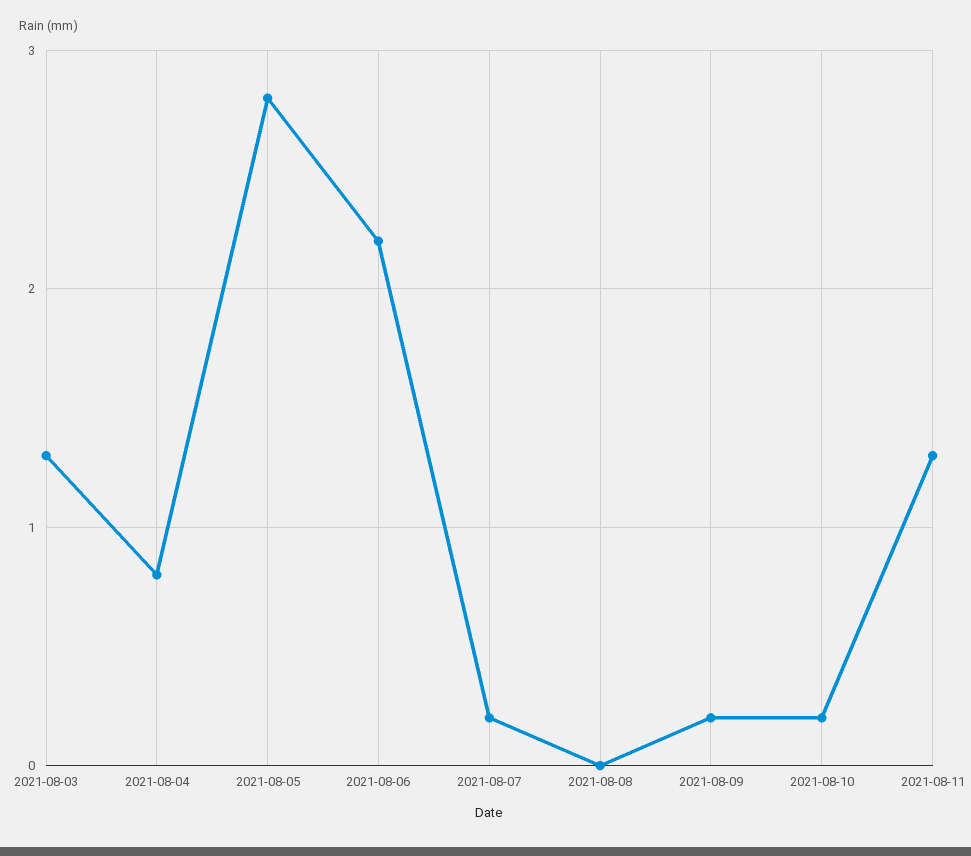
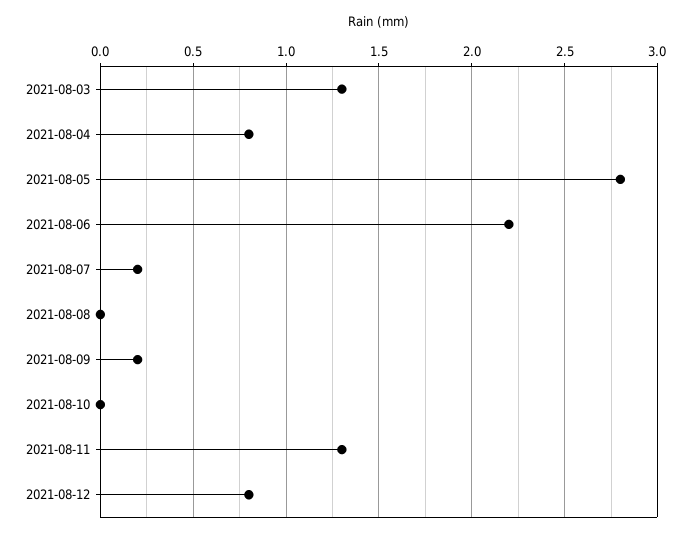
2021-08-10: 0.2 -> 0
2021-08-12: none -> 0.8

